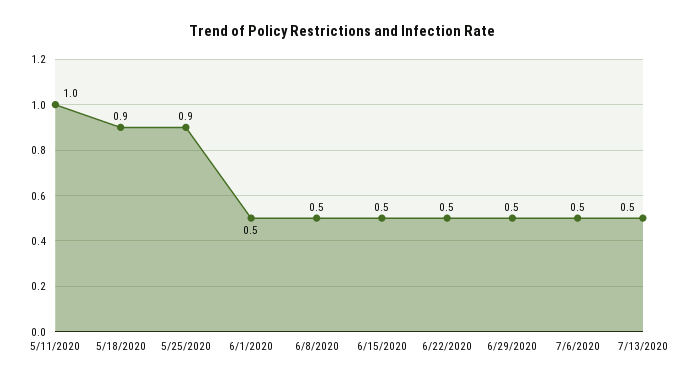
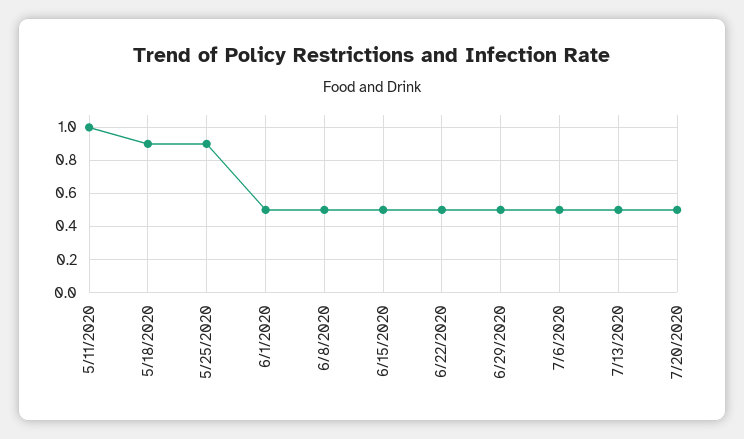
7/20/2020: none -> 0.5

